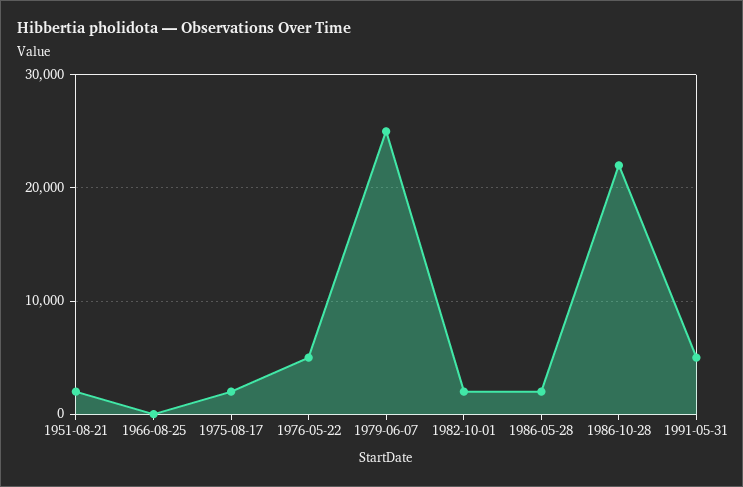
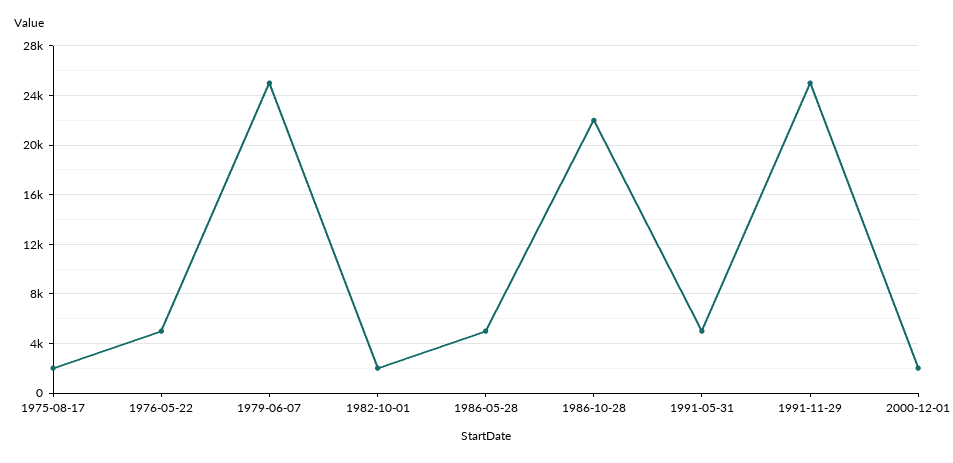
1951-08-21: 2000 -> none
1966-08-25: 0 -> none
1986-05-28: 2000 -> 5000
1991-11-29: none -> 25000
2000-12-01: none -> 2000

